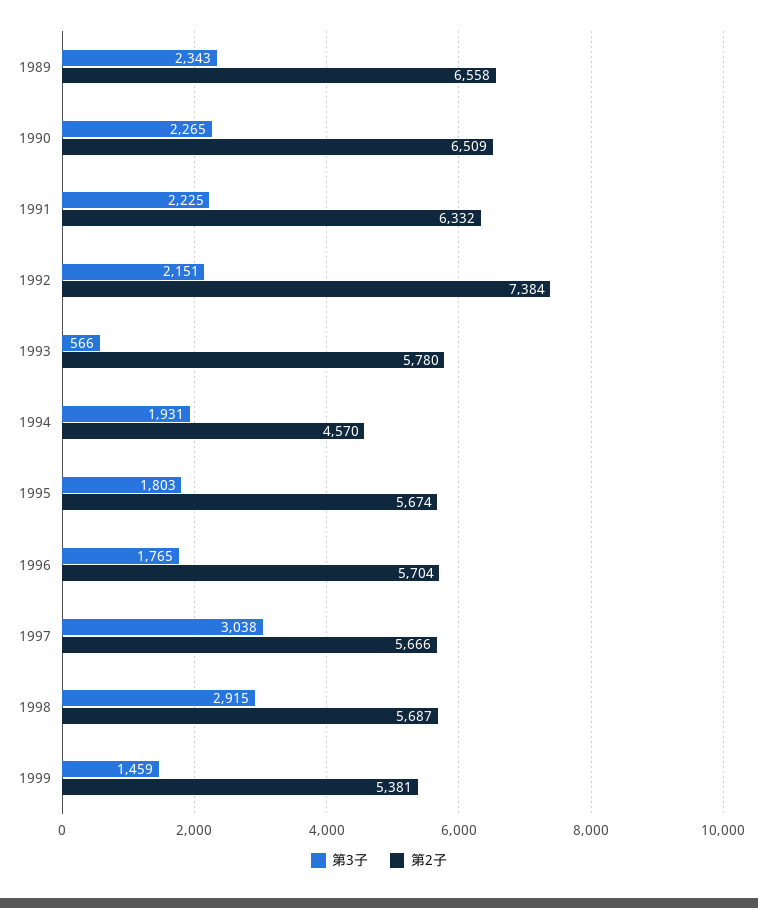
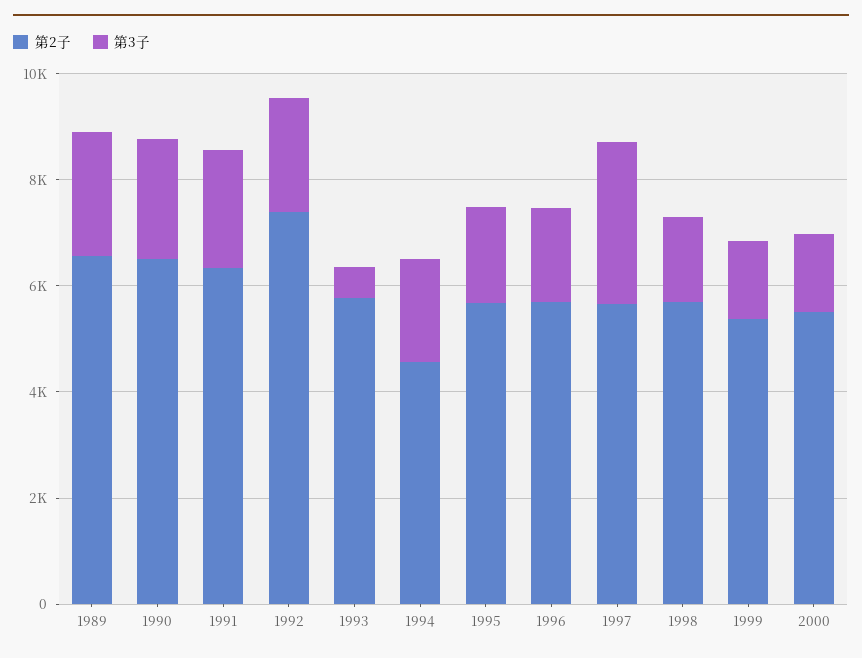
第3子, 1998: 2915 -> 1500
第2子, 2000: none -> 5500
第3子, 2000: none -> 1500

